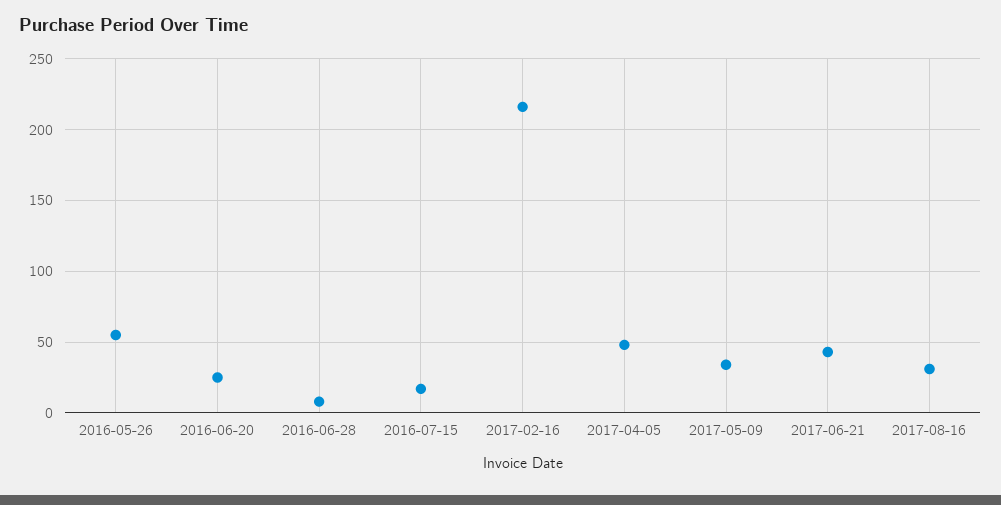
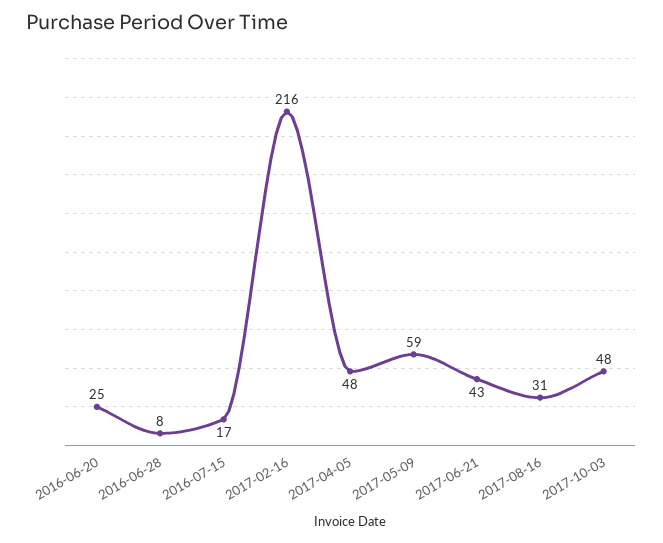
2016-05-26: 55 -> none
2017-05-09: 35 -> 59
2017-10-03: none -> 48

